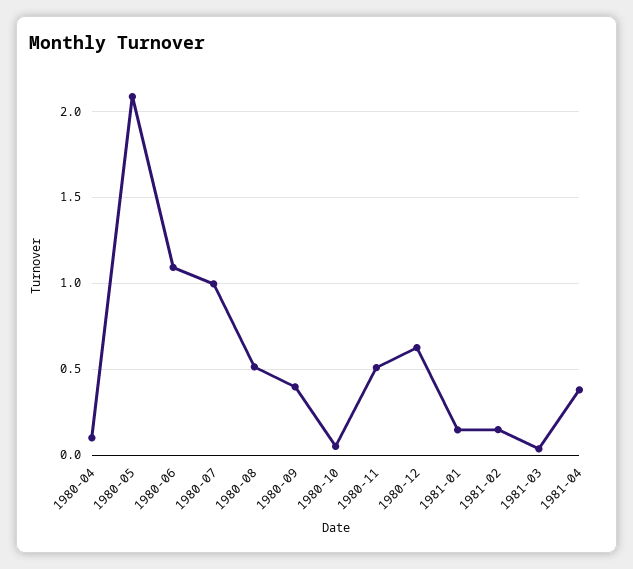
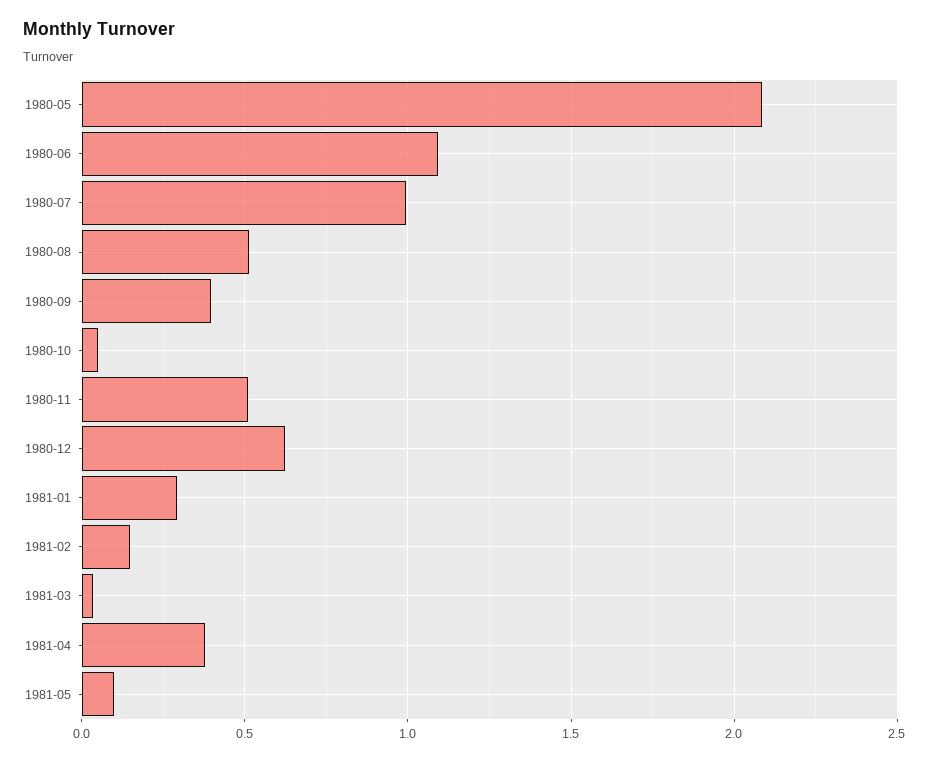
1980-04: 0.1 -> none
1981-01: 0.15 -> 0.3
1981-05: none -> 0.1

